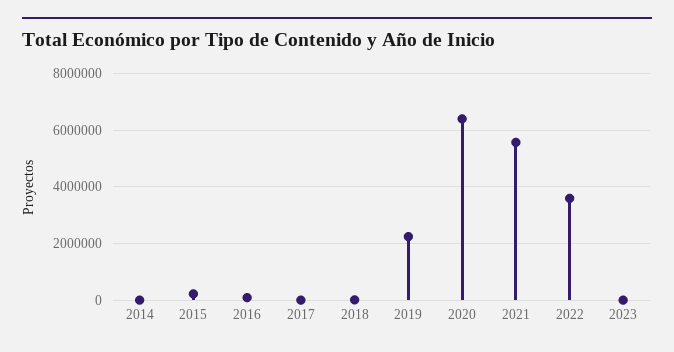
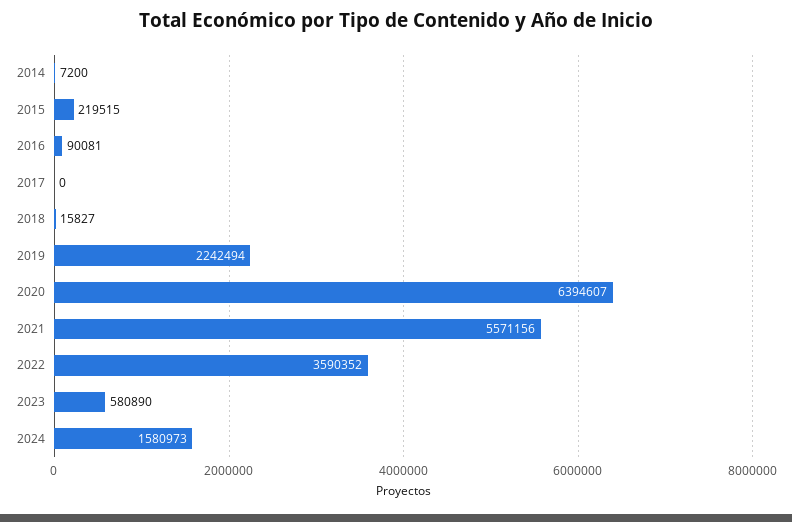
2023: 0 -> 580890
2024: none -> 1580973

